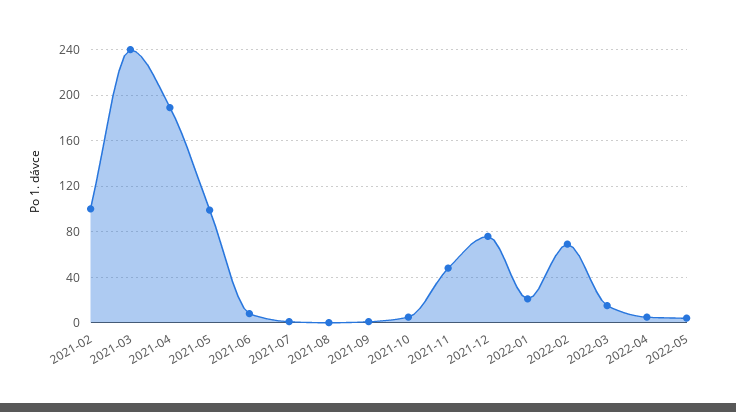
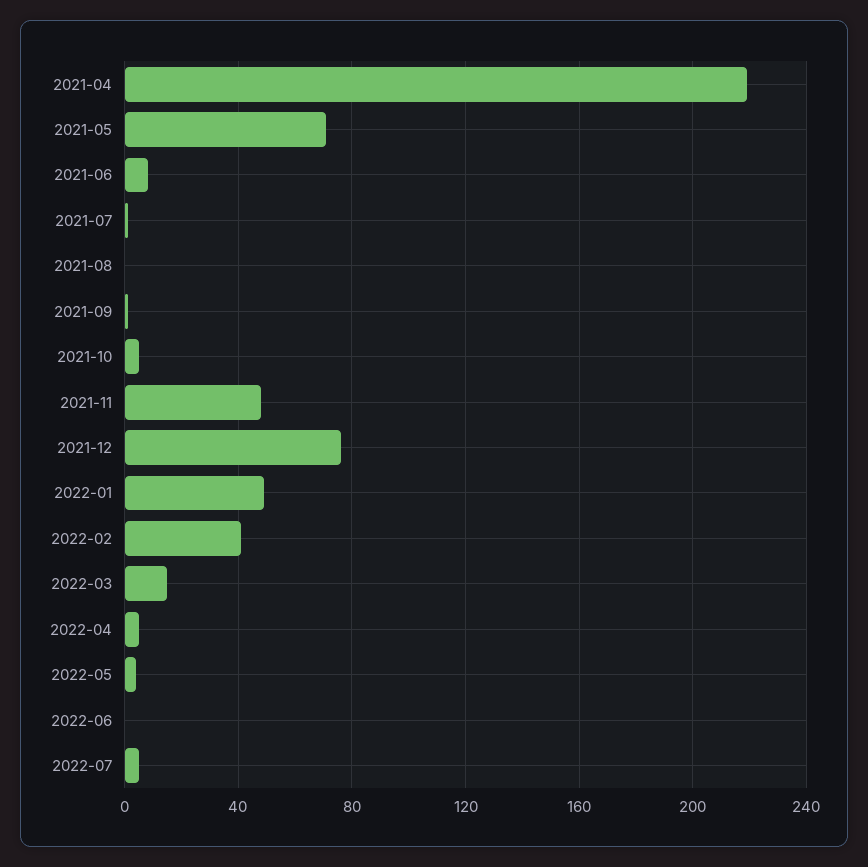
2021-02: 100 -> none
2021-03: 240 -> none
2021-04: 190 -> 220
2021-05: 100 -> 70
2022-01: 20 -> 50
2022-02: 70 -> 40
2022-06: none -> 0
2022-07: none -> 5

